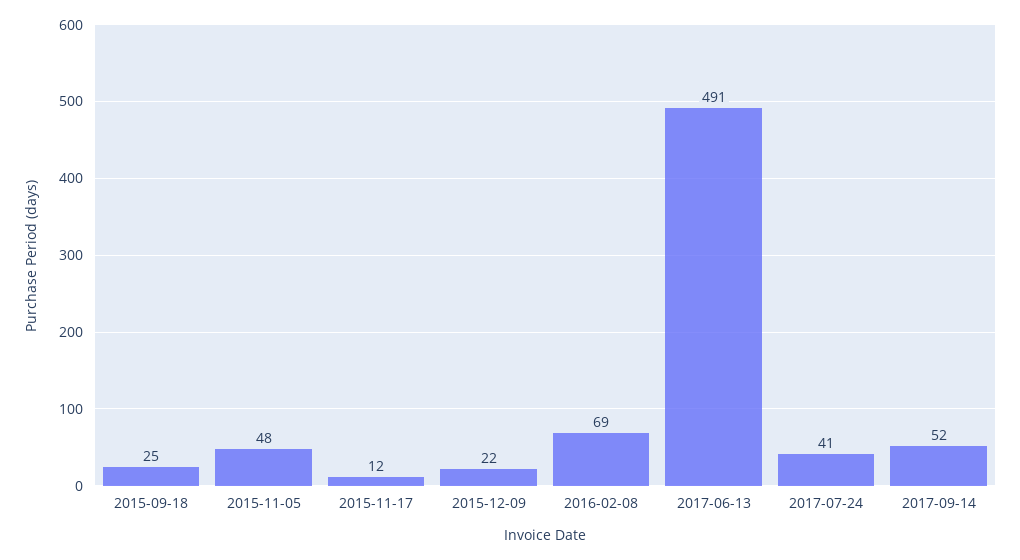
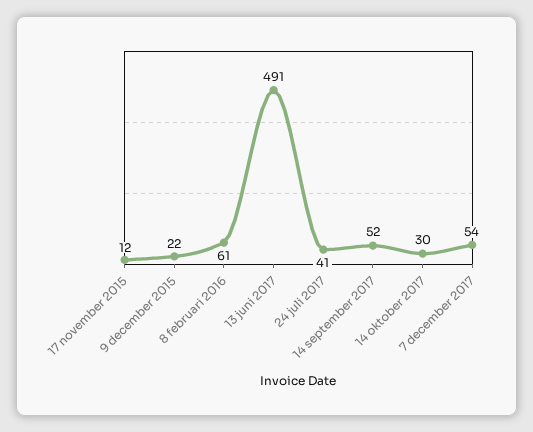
2015-09-18: 25 -> none
2015-11-05: 48 -> none
2016-02-08: 69 -> 61
14 oktober 2017: none -> 30
7 december 2017: none -> 54

